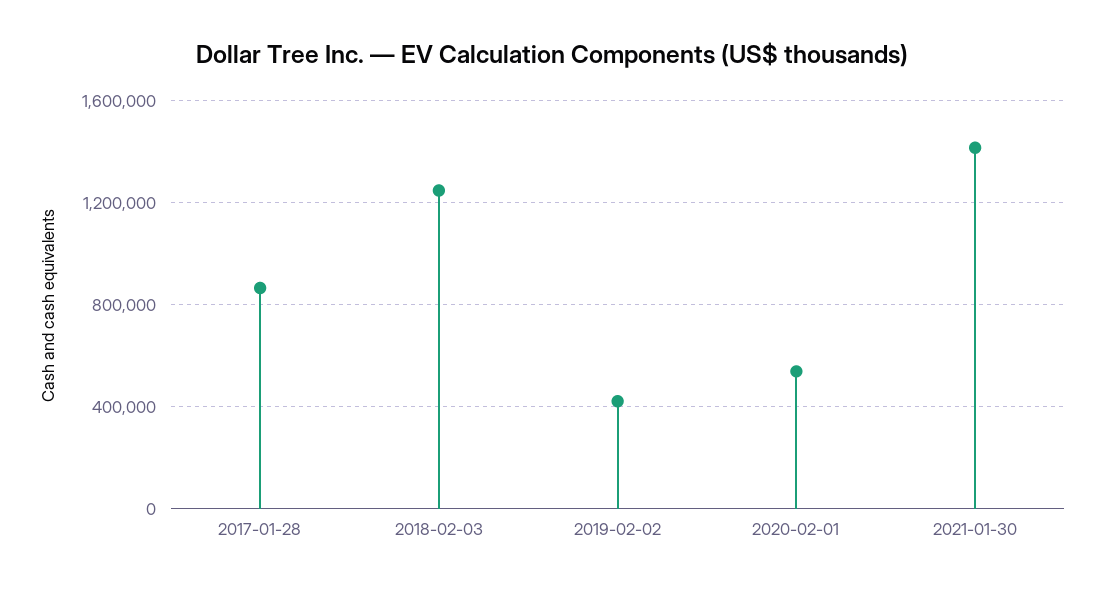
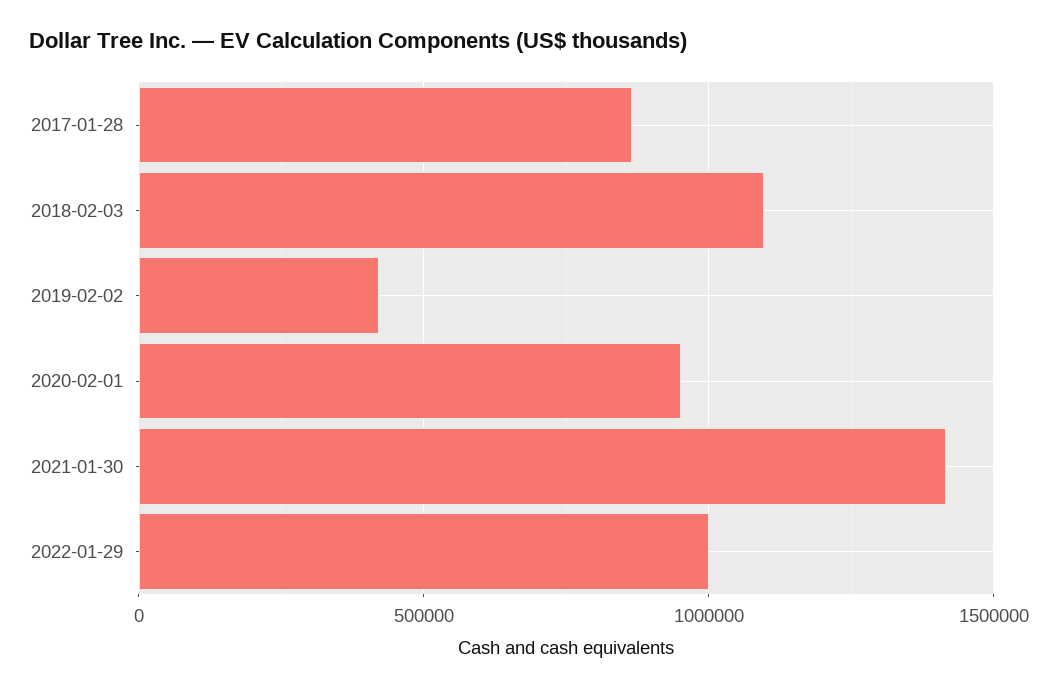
2018-02-03: 1250000 -> 1100000
2020-02-01: 550000 -> 950000
2022-01-29: none -> 1000000

